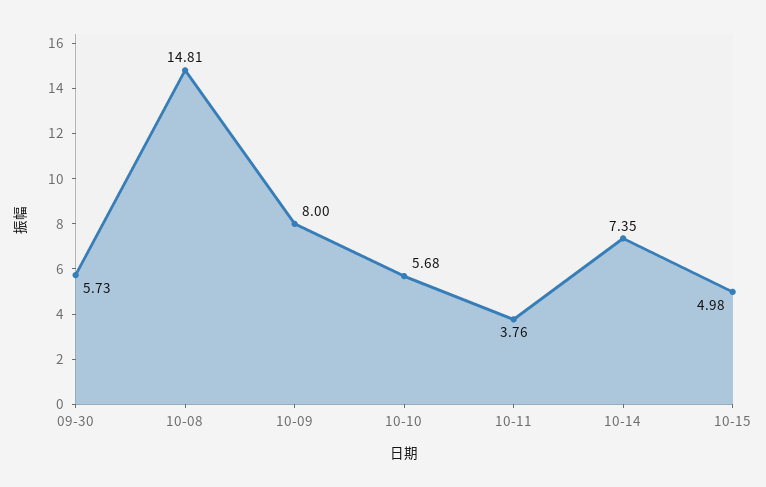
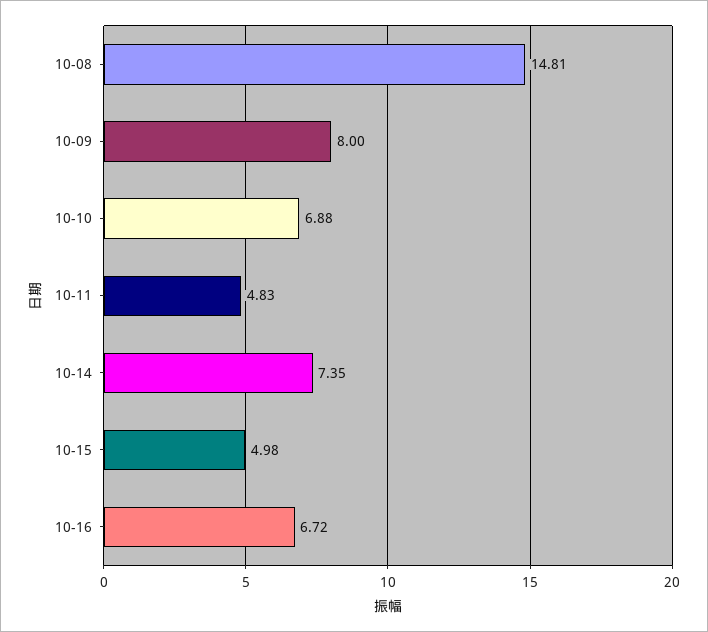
09-30: 5.73 -> none
10-10: 5.68 -> 6.88
10-11: 3.76 -> 4.83
10-16: none -> 6.72

